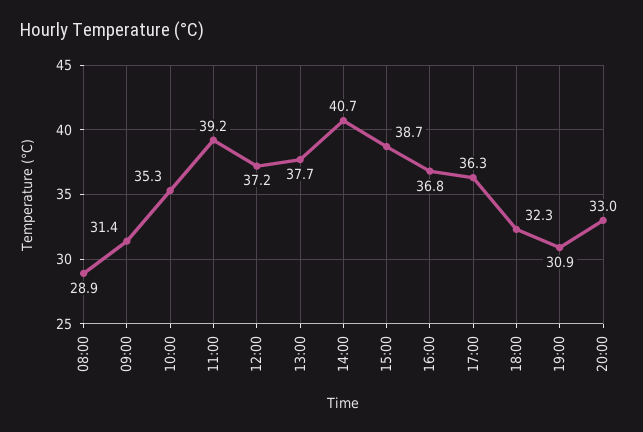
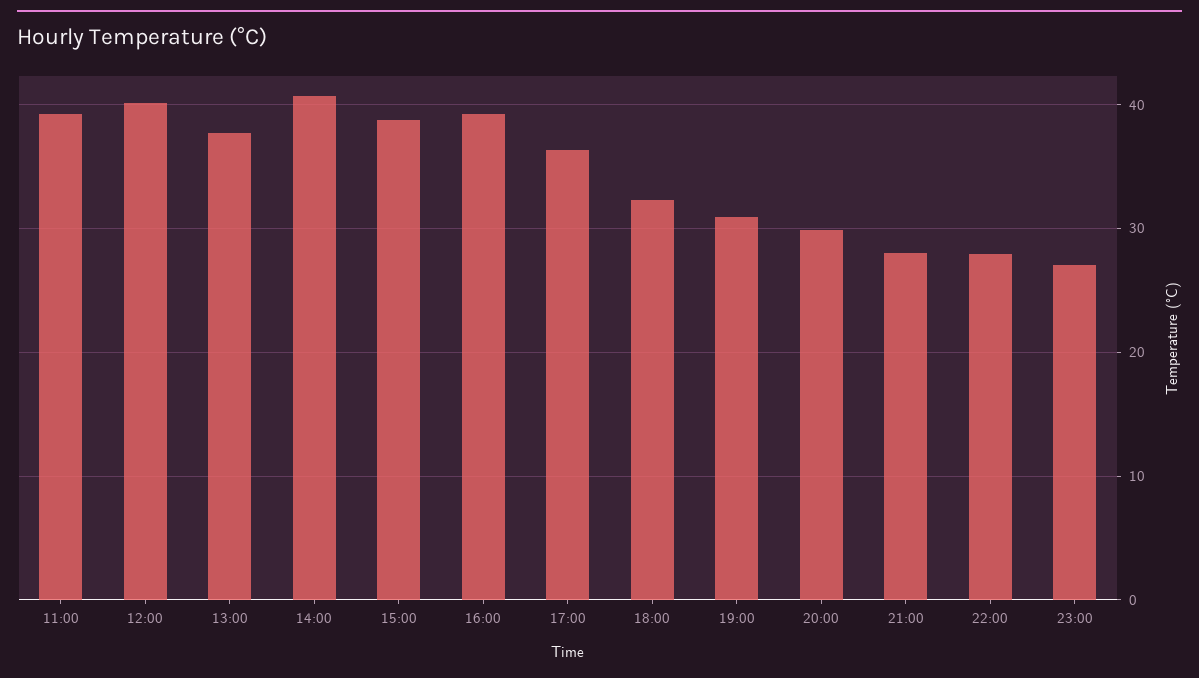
08:00: 28.9 -> none
09:00: 31.4 -> none
10:00: 35.3 -> none
12:00: 37.2 -> 40
16:00: 36.8 -> 39
20:00: 33 -> 30
21:00: none -> 28
22:00: none -> 28
23:00: none -> 27

